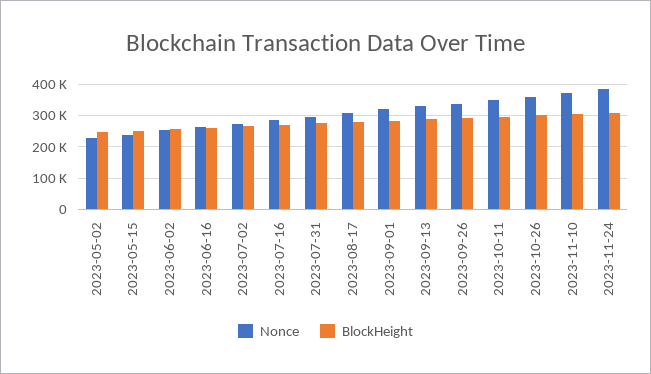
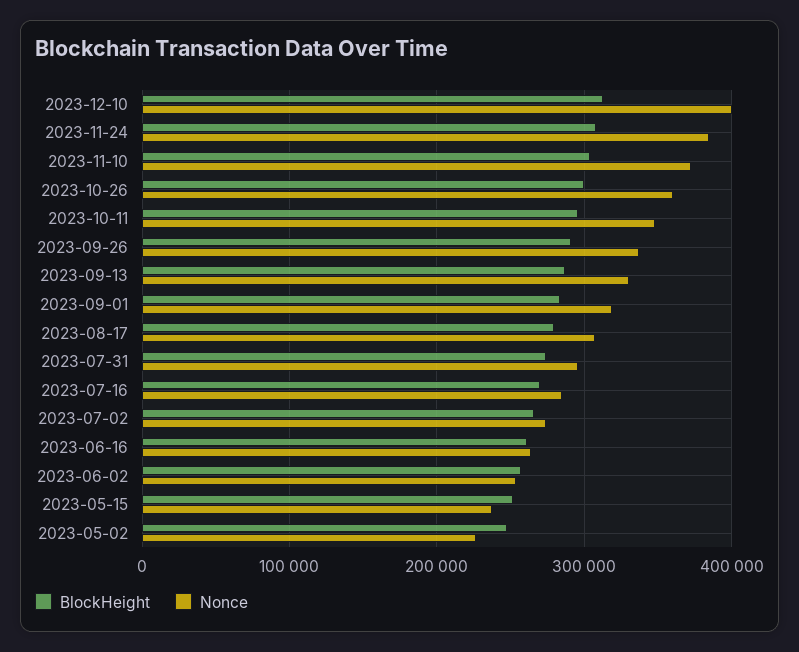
BlockHeight, 2023-12-10: none -> 310000
Nonce, 2023-12-10: none -> 400000

